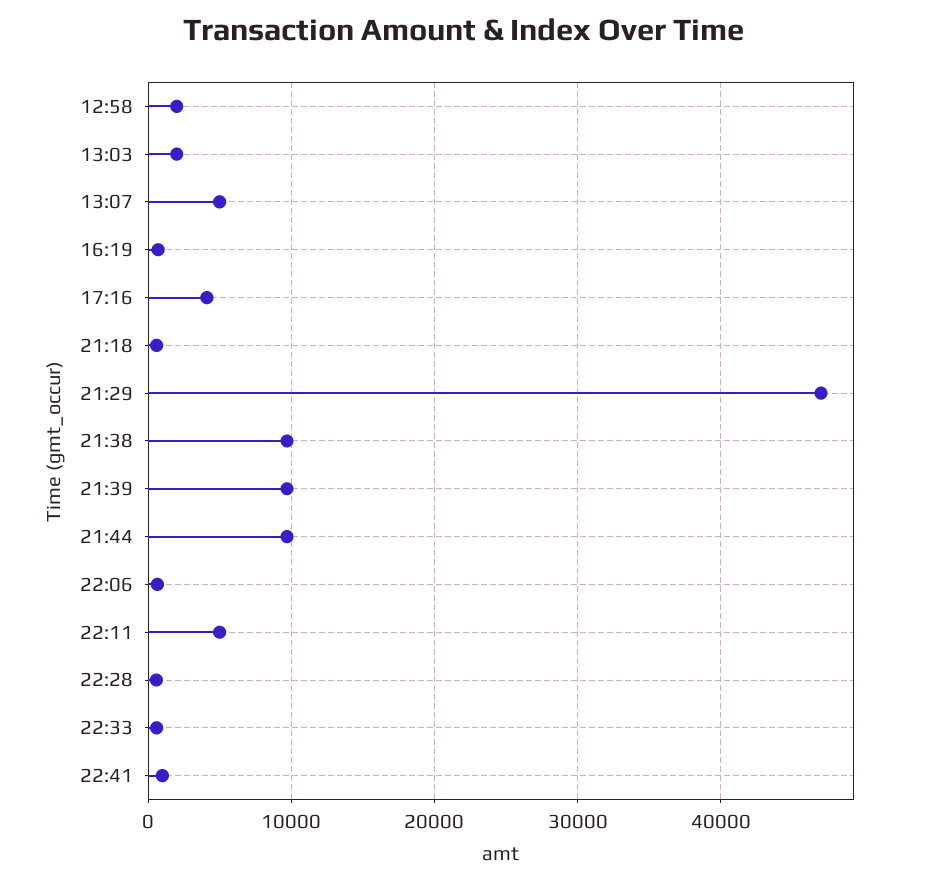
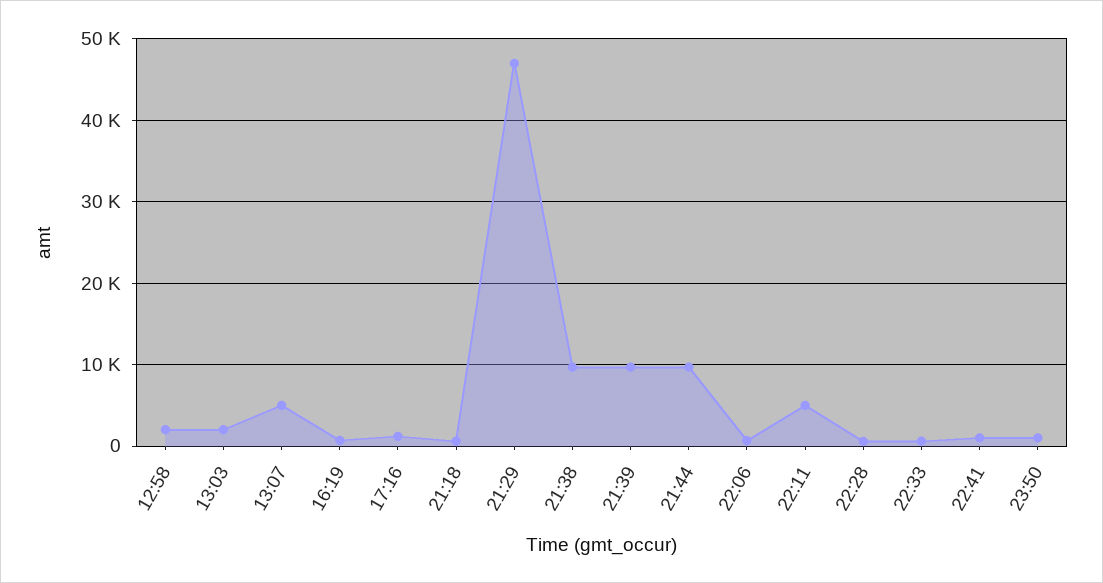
17:16: 4000 -> 1000
23:50: none -> 1000

